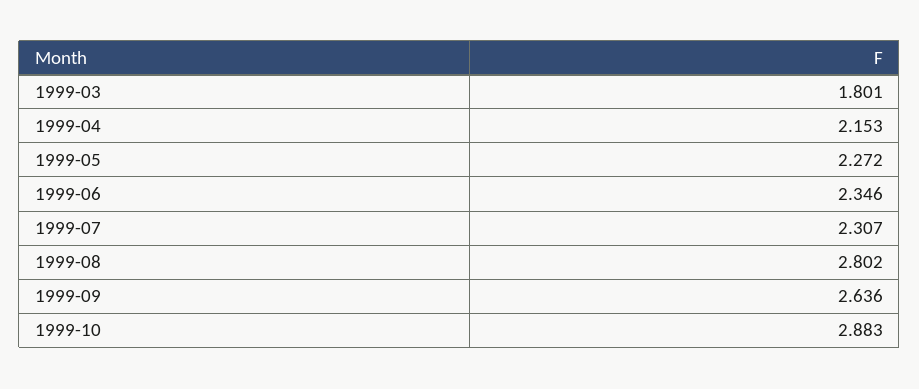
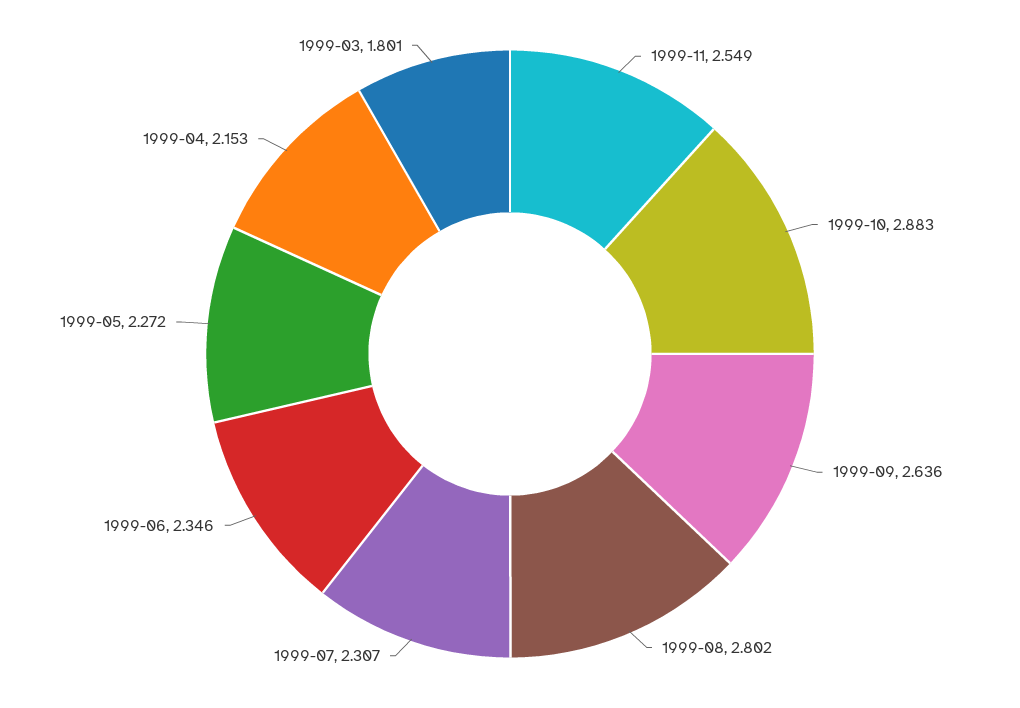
1999-11: none -> 2.549

